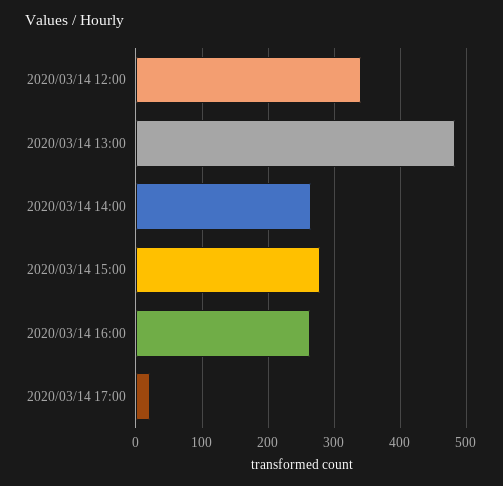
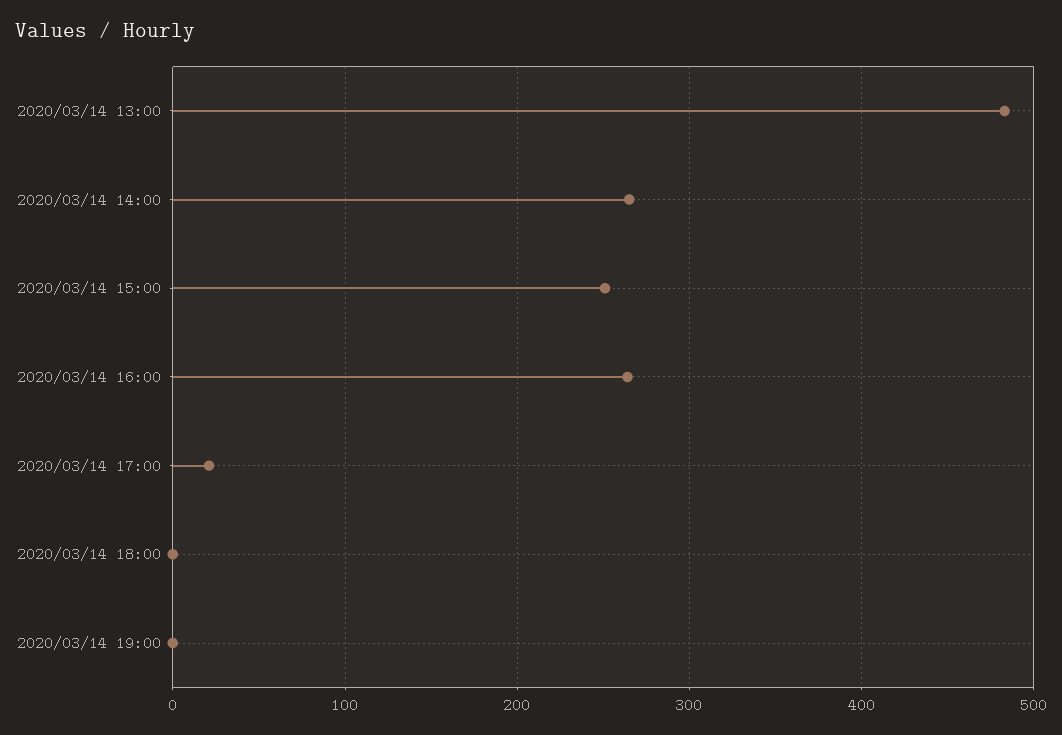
2020/03/14 12:00: 340 -> none
2020/03/14 15:00: 280 -> 250
2020/03/14 18:00: none -> 0
2020/03/14 19:00: none -> 0

